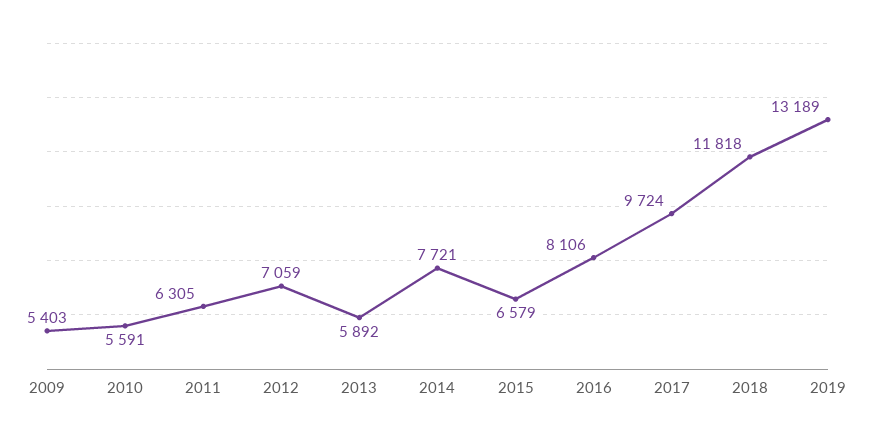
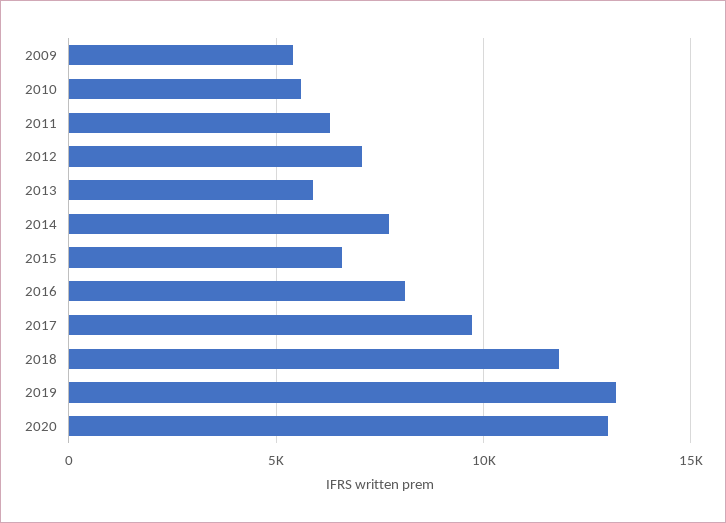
2020: none -> 13000

